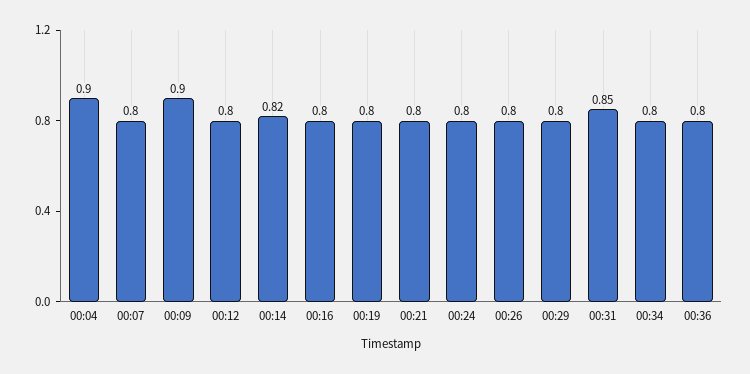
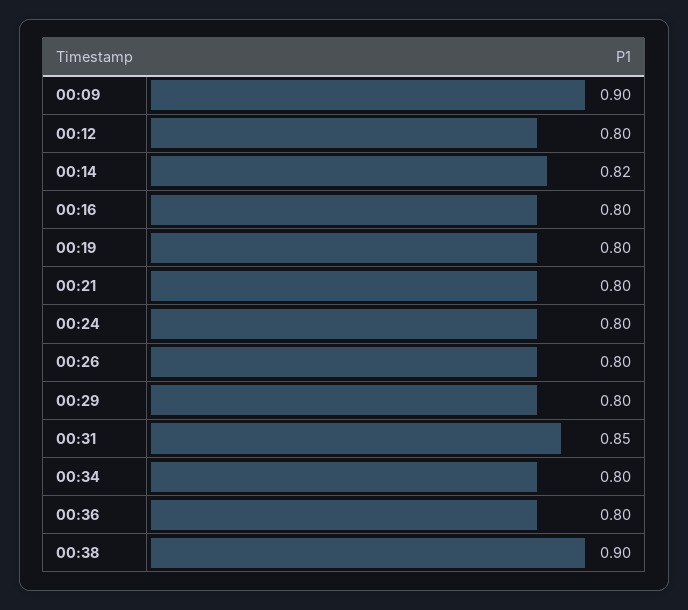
00:04: 0.9 -> none
00:07: 0.8 -> none
00:38: none -> 0.9

